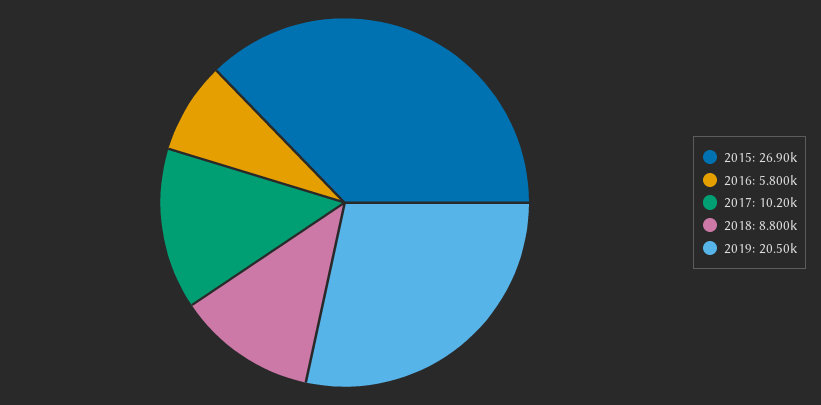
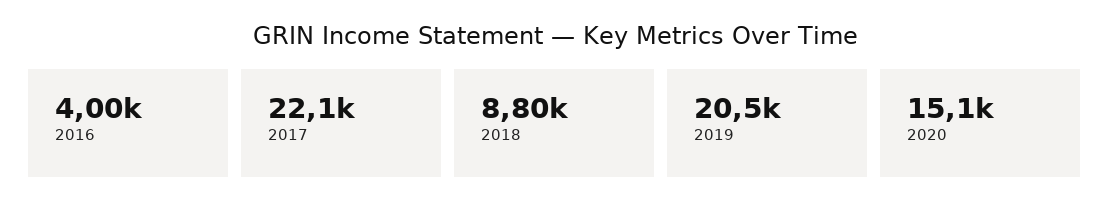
2015: 26900 -> none
2016: 5800 -> 4000
2017: 10200 -> 22100
2020: none -> 15100

